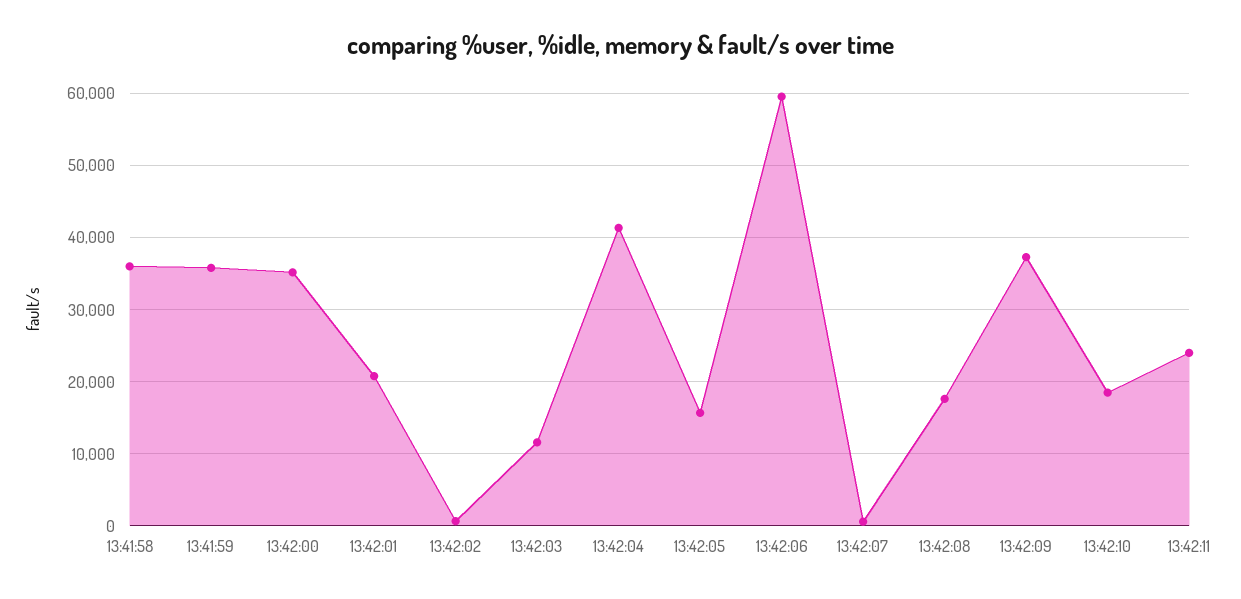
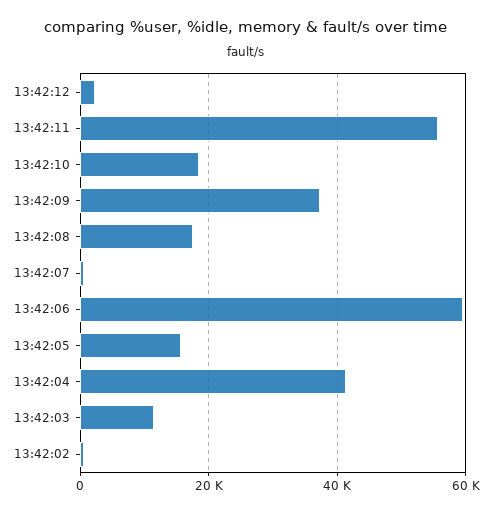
13:41:58: 36000 -> none
13:41:59: 36000 -> none
13:42:00: 35000 -> none
13:42:01: 21000 -> none
13:42:11: 24000 -> 56000
13:42:12: none -> 2000

